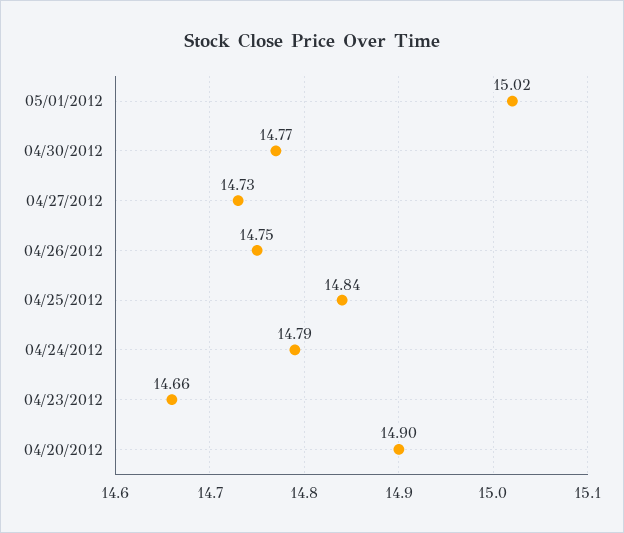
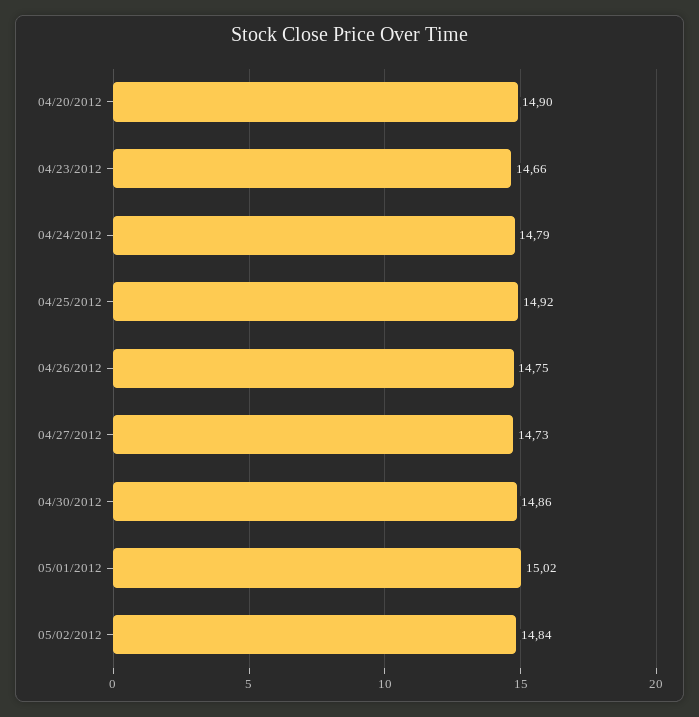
04/30/2012: 14.77 -> 14.86
04/25/2012: 14.84 -> 14.92
05/02/2012: none -> 14.84

